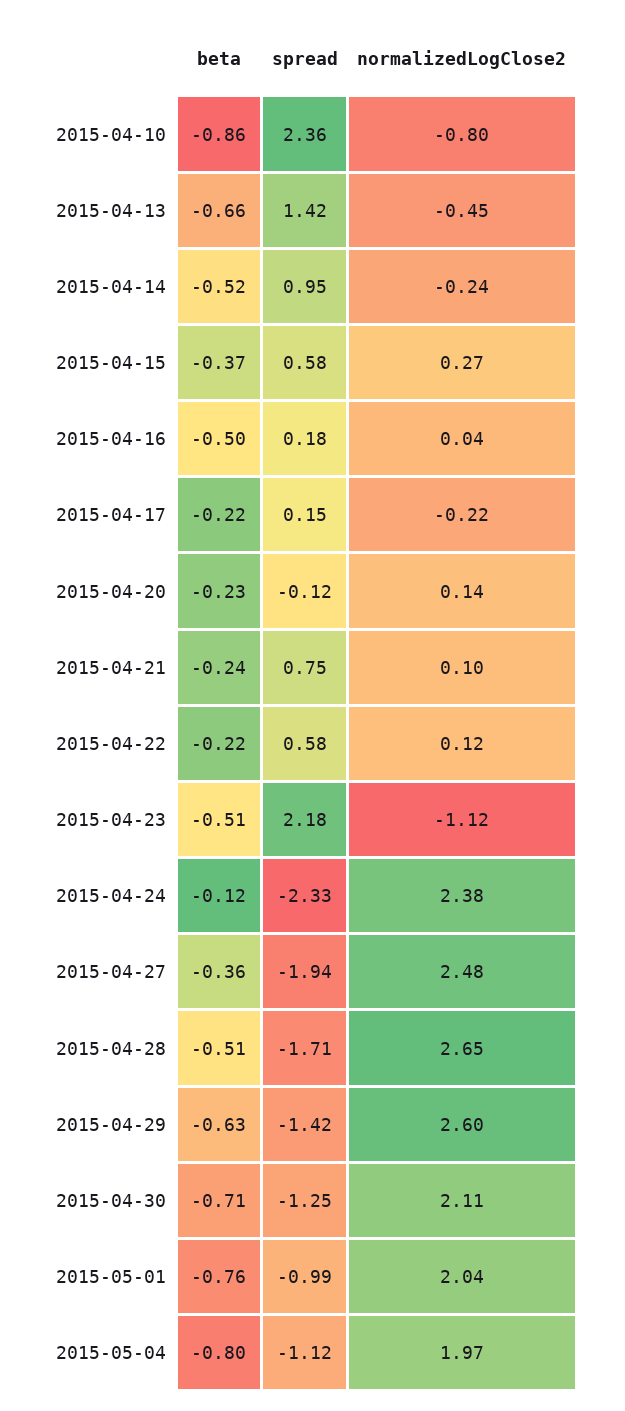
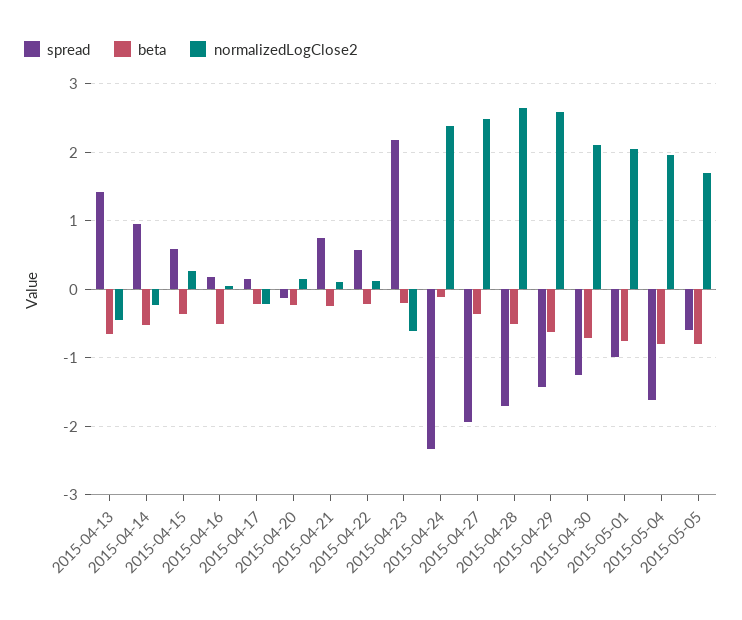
beta, 2015-04-10: -0.86 -> none
spread, 2015-04-10: 2.36 -> none
normalizedLogClose2, 2015-04-10: -0.8 -> none
beta, 2015-04-23: -0.51 -> -0.2
normalizedLogClose2, 2015-04-23: -1.12 -> -0.6
spread, 2015-05-04: -1.12 -> -1.6
spread, 2015-05-05: none -> -0.6
beta, 2015-05-05: none -> -0.8
normalizedLogClose2, 2015-05-05: none -> 1.7

